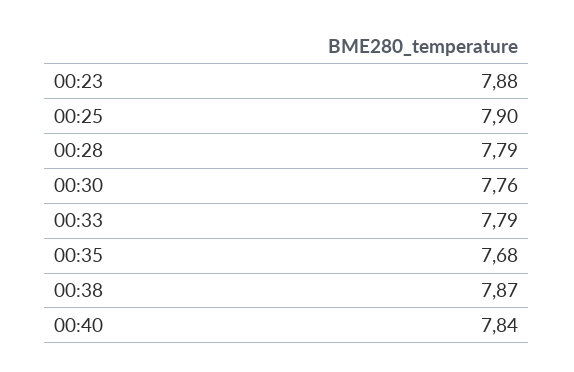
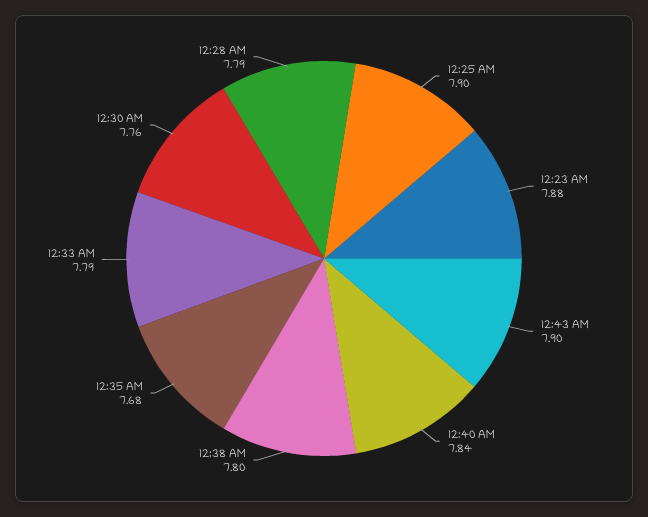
00:38: 7.87 -> 7.8
12:43 AM: none -> 7.9

